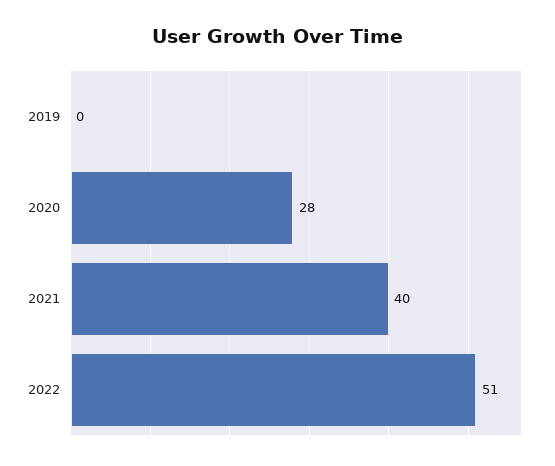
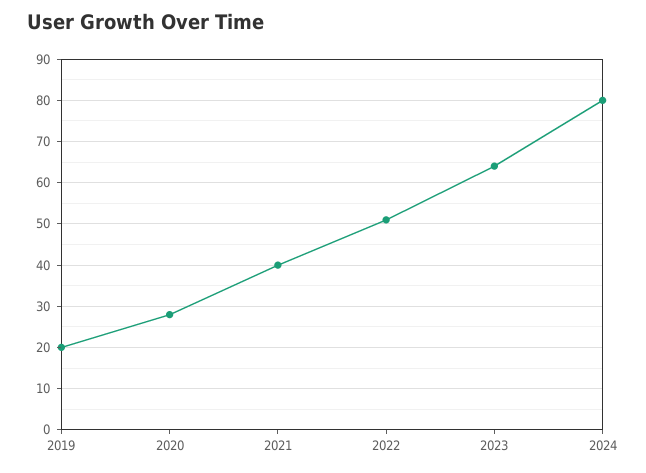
2019: 0 -> 20
2023: none -> 65
2024: none -> 80

